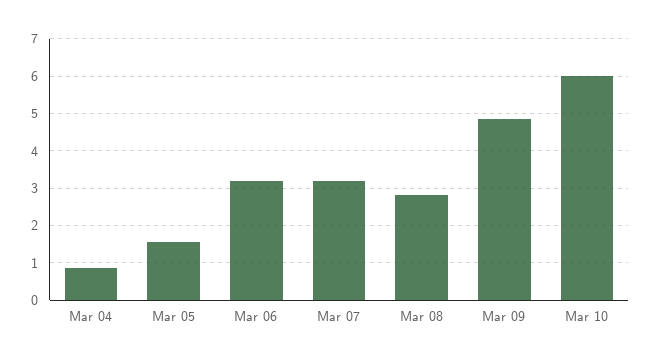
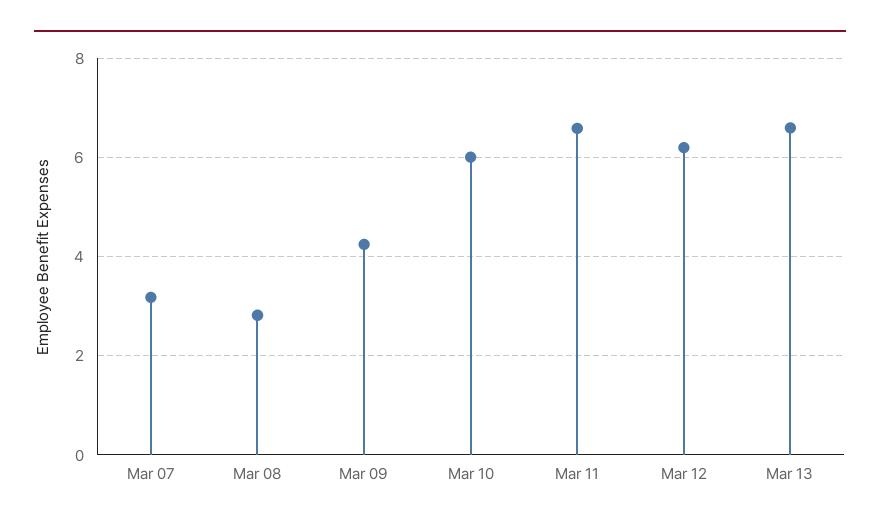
Mar 04: 0.8 -> none
Mar 05: 1.6 -> none
Mar 06: 3.2 -> none
Mar 09: 4.8 -> 4.2
Mar 11: none -> 6.6
Mar 12: none -> 6.2
Mar 13: none -> 6.6

